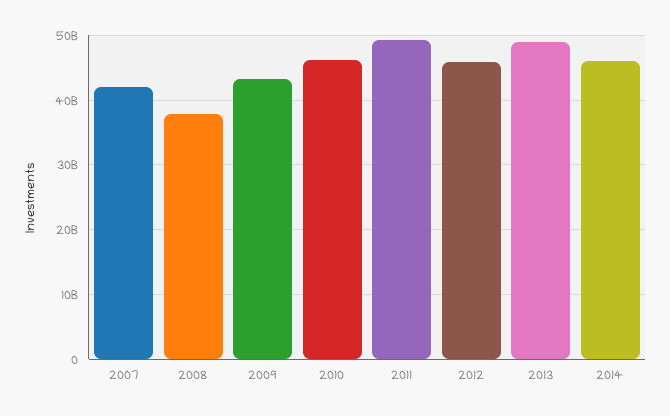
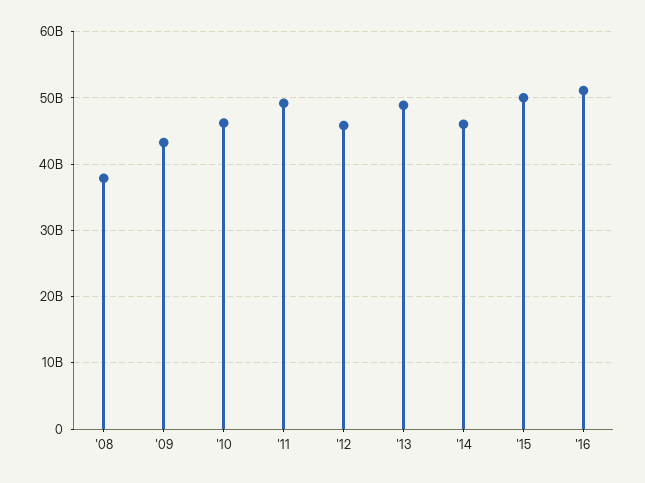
2007: 42000000000 -> none
'15: none -> 50000000000
'16: none -> 51000000000

